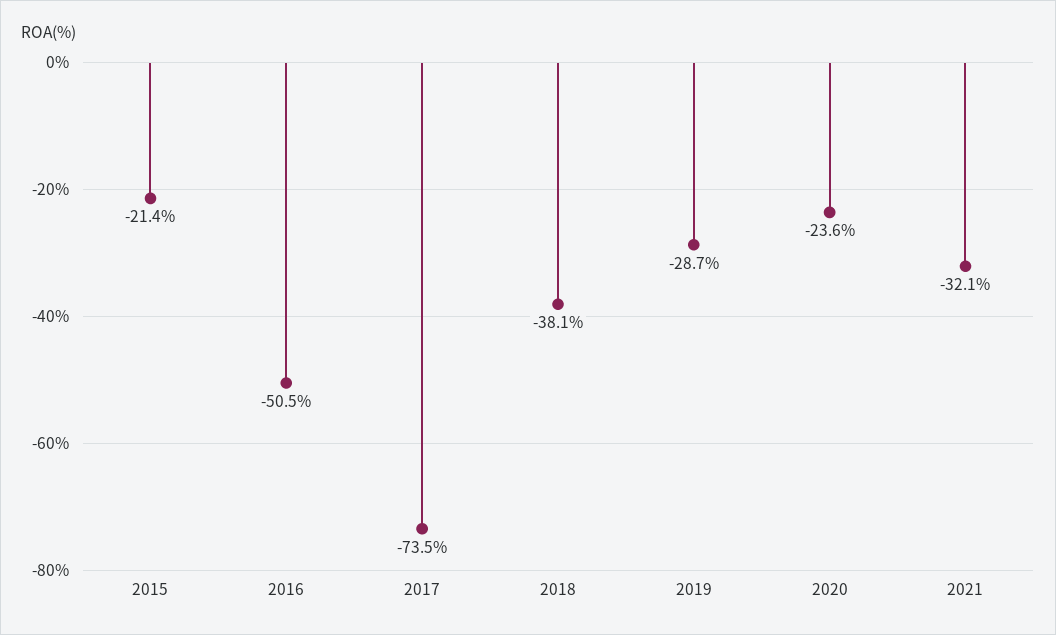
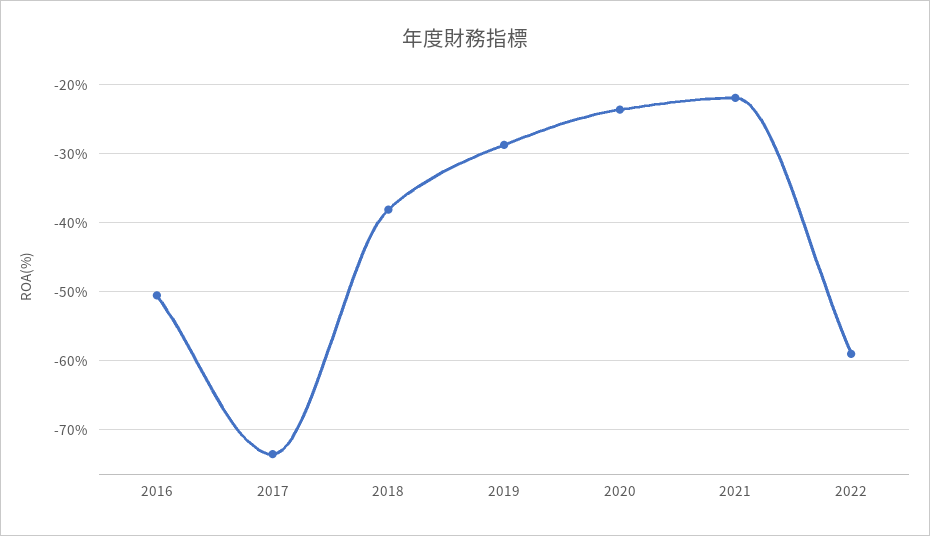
2015: -21.4 -> none
2021: -32.1 -> -22
2022: none -> -59

